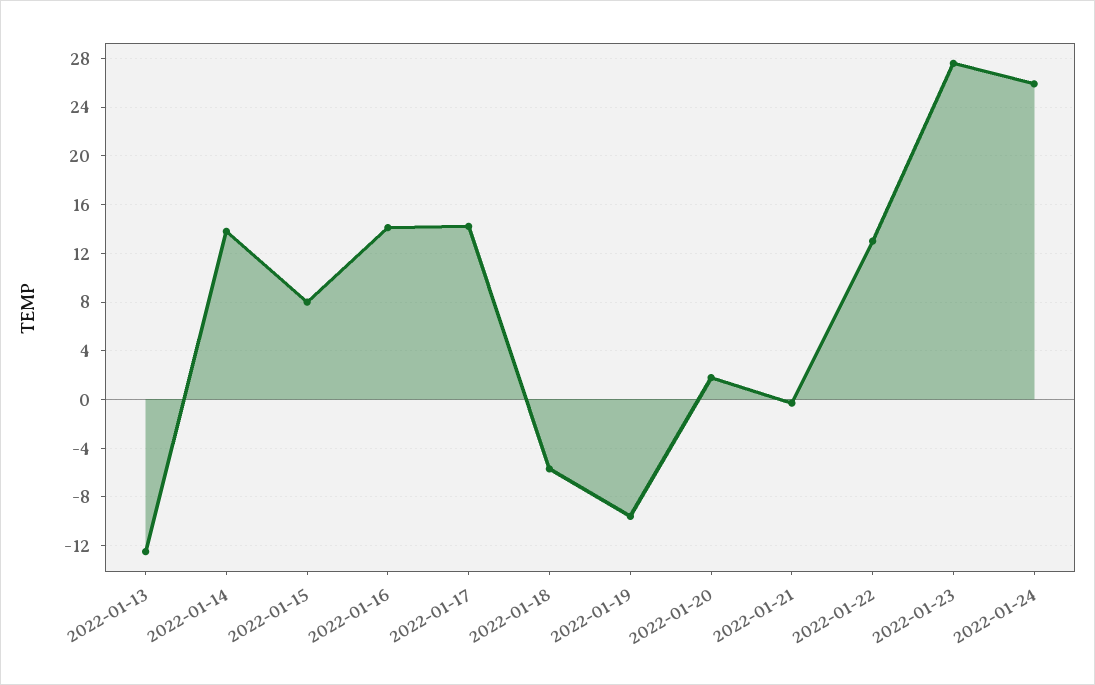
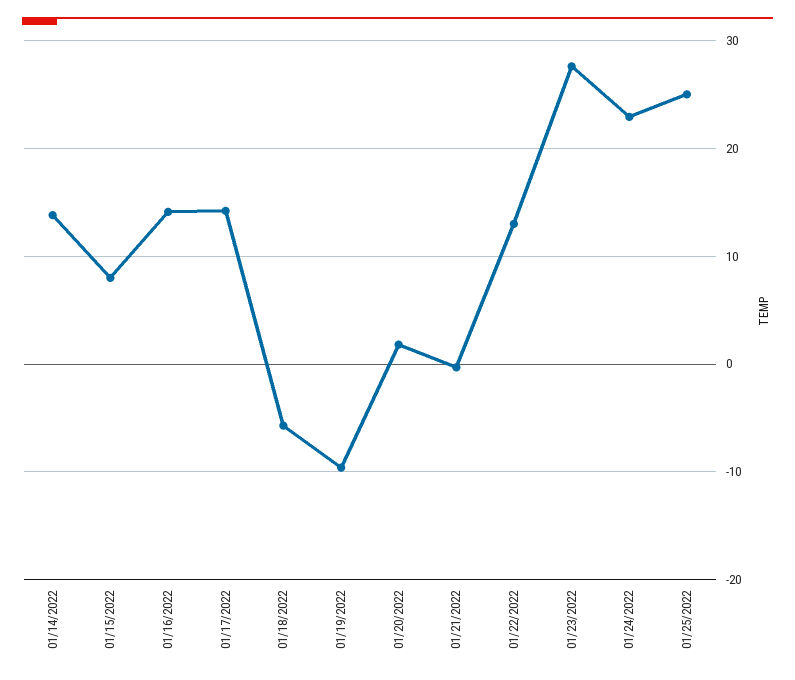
2022-01-13: -12.5 -> none
2022-01-24: 26 -> 23
01/25/2022: none -> 25

